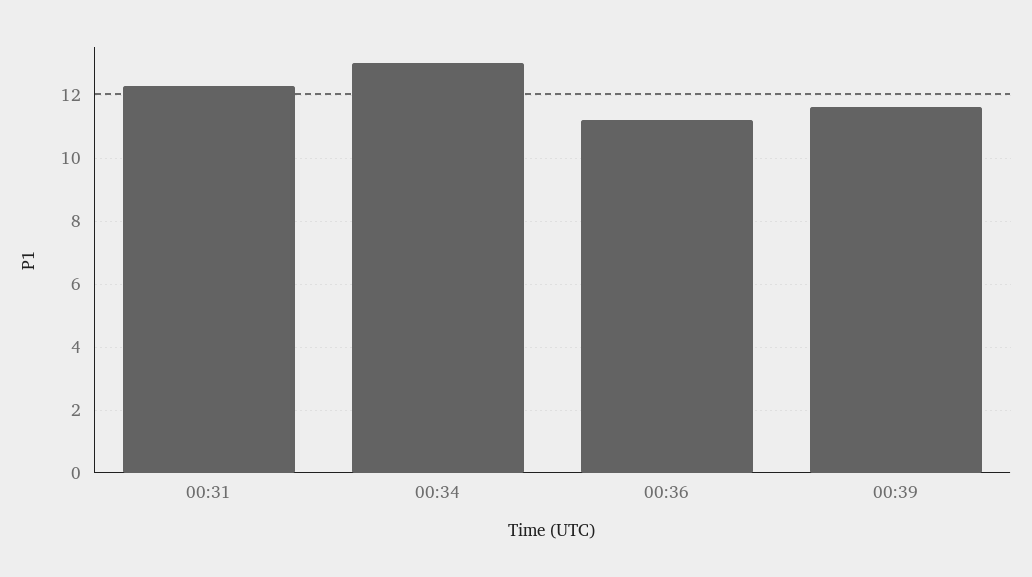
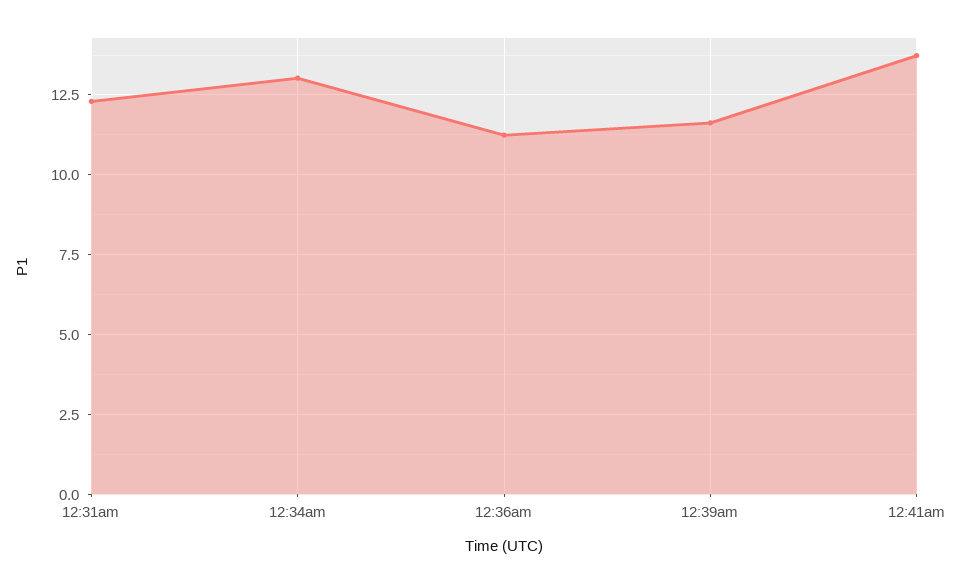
12:41am: none -> 13.75

